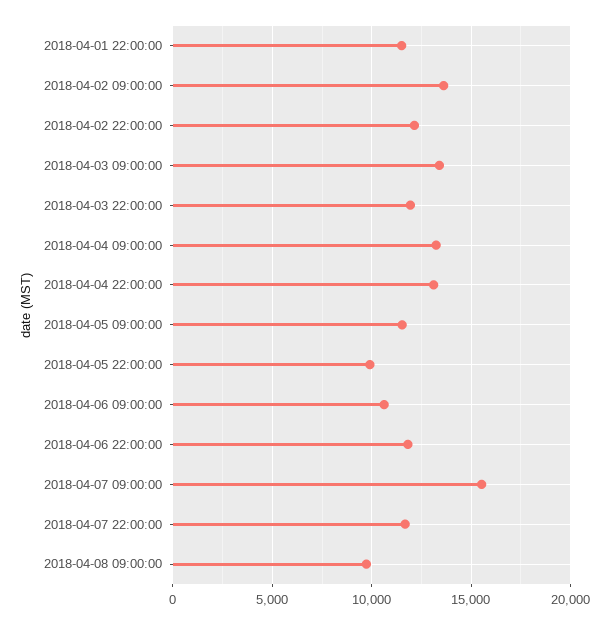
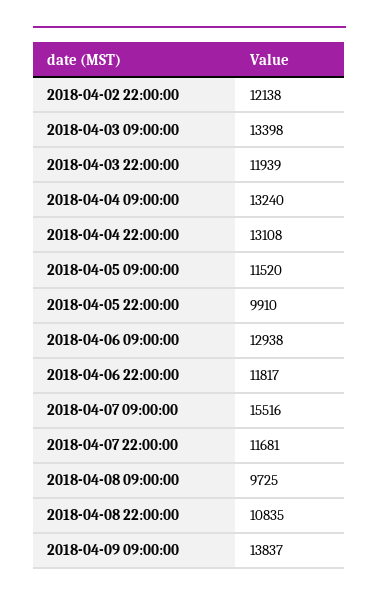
2018-04-01 22:00:00: 11500 -> none
2018-04-02 09:00:00: 13500 -> none
2018-04-06 09:00:00: 10500 -> 12938
2018-04-08 22:00:00: none -> 10835
2018-04-09 09:00:00: none -> 13837

